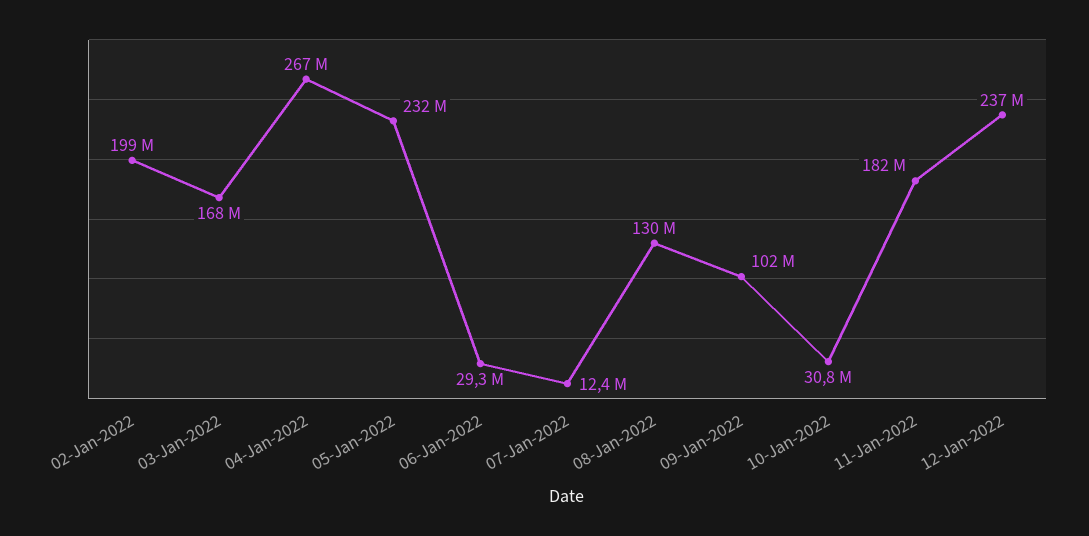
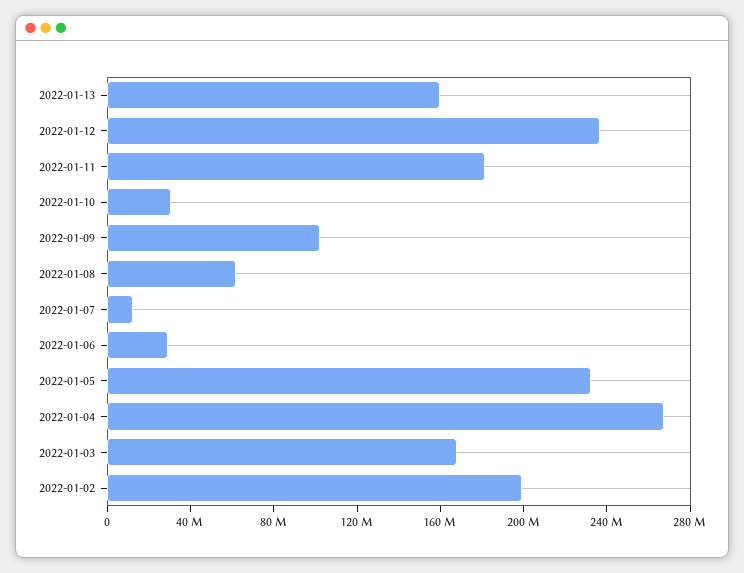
08-Jan-2022: 130000000 -> 60000000
2022-01-13: none -> 160000000

